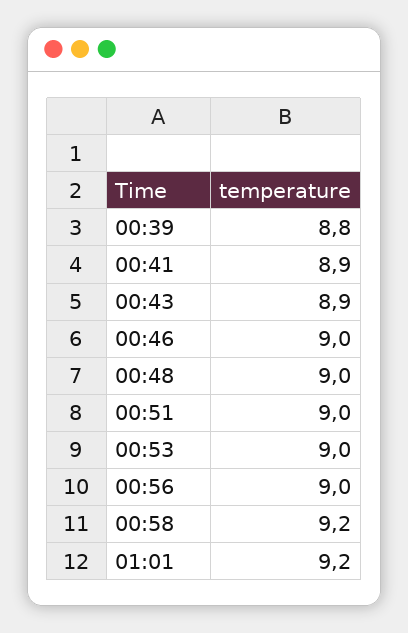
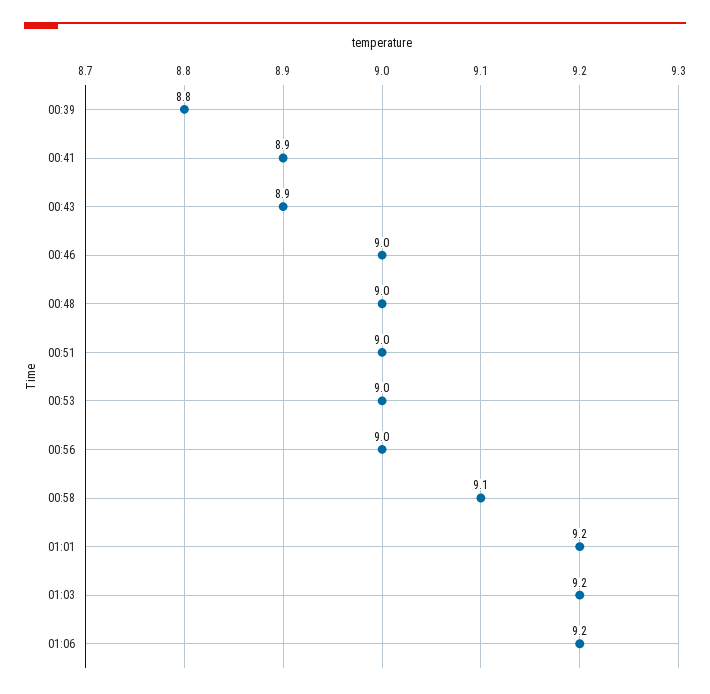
00:58: 9.2 -> 9.1
01:03: none -> 9.2
01:06: none -> 9.2

